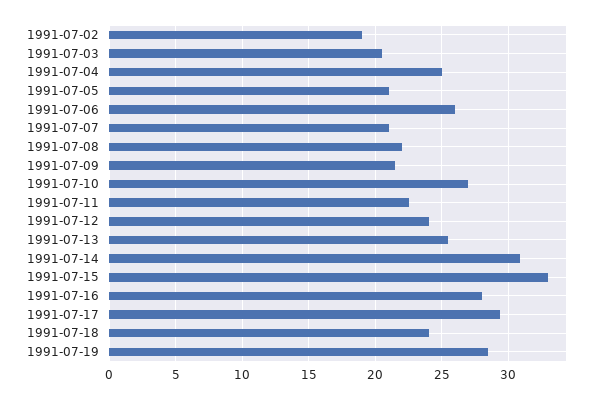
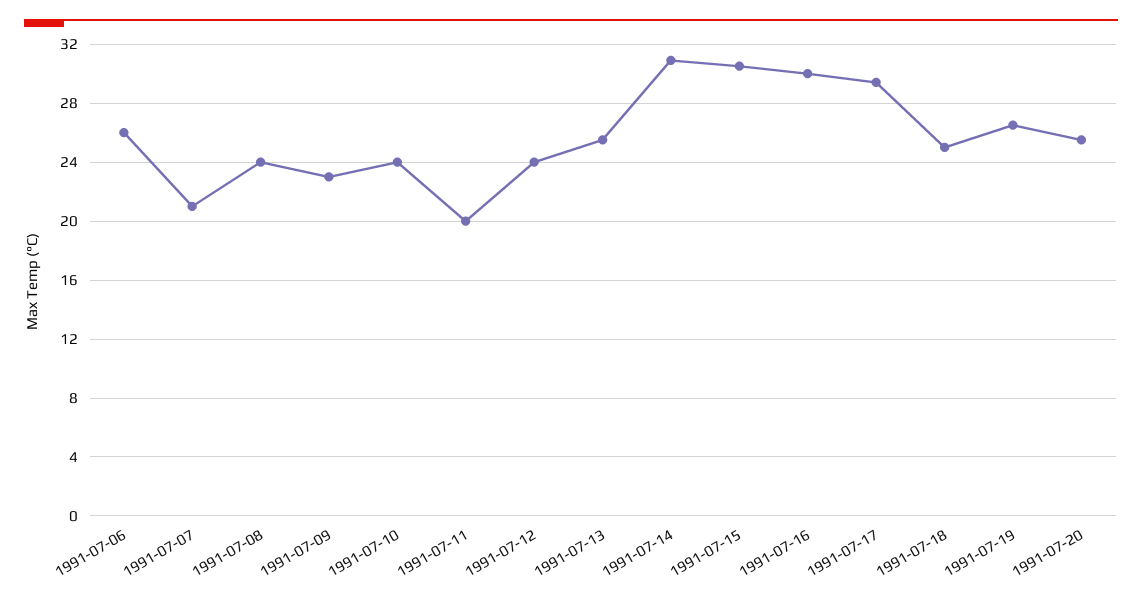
1991-07-02: 19 -> none
1991-07-03: 20.5 -> none
1991-07-04: 25 -> none
1991-07-05: 21 -> none
1991-07-08: 22 -> 24
1991-07-09: 21.5 -> 23
1991-07-10: 27 -> 24
1991-07-11: 22.5 -> 20
1991-07-15: 33 -> 30.5
1991-07-16: 28 -> 30
1991-07-18: 24 -> 25
1991-07-19: 28.5 -> 26.5
1991-07-20: none -> 25.5

